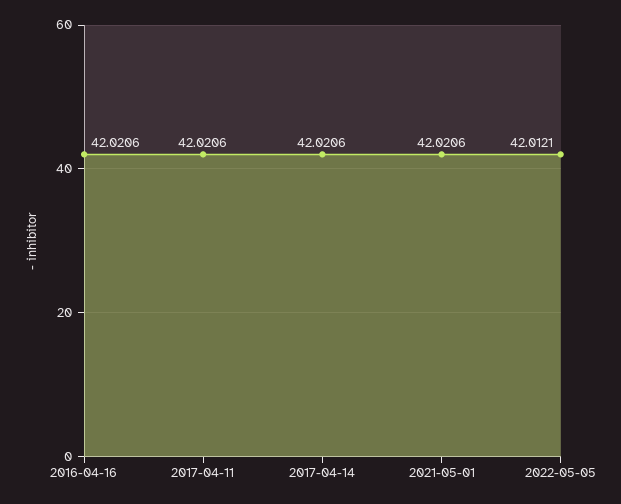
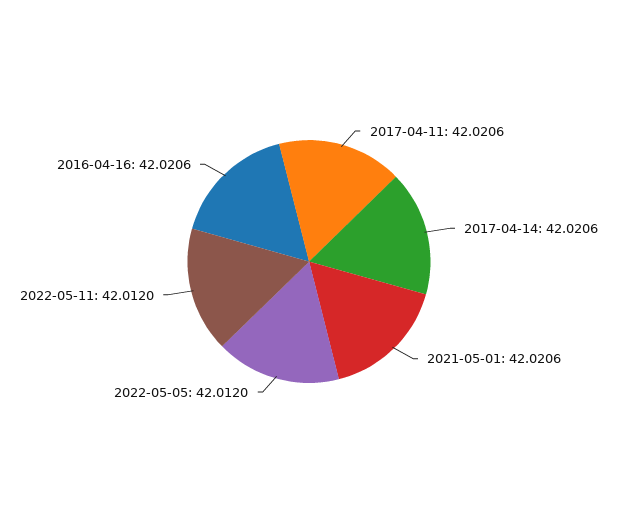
2022-05-05: 42.0121 -> 42.012
2022-05-11: none -> 42.012

